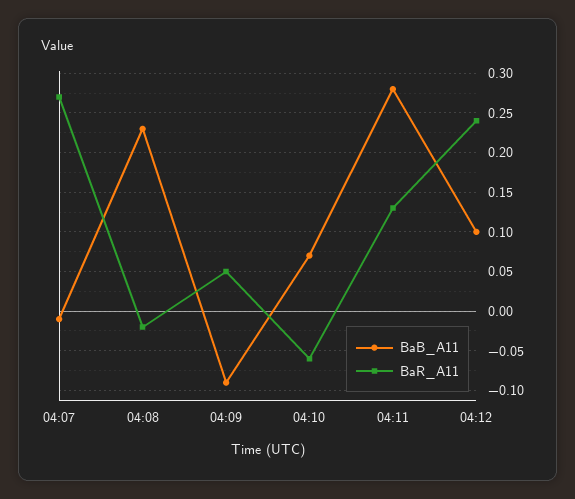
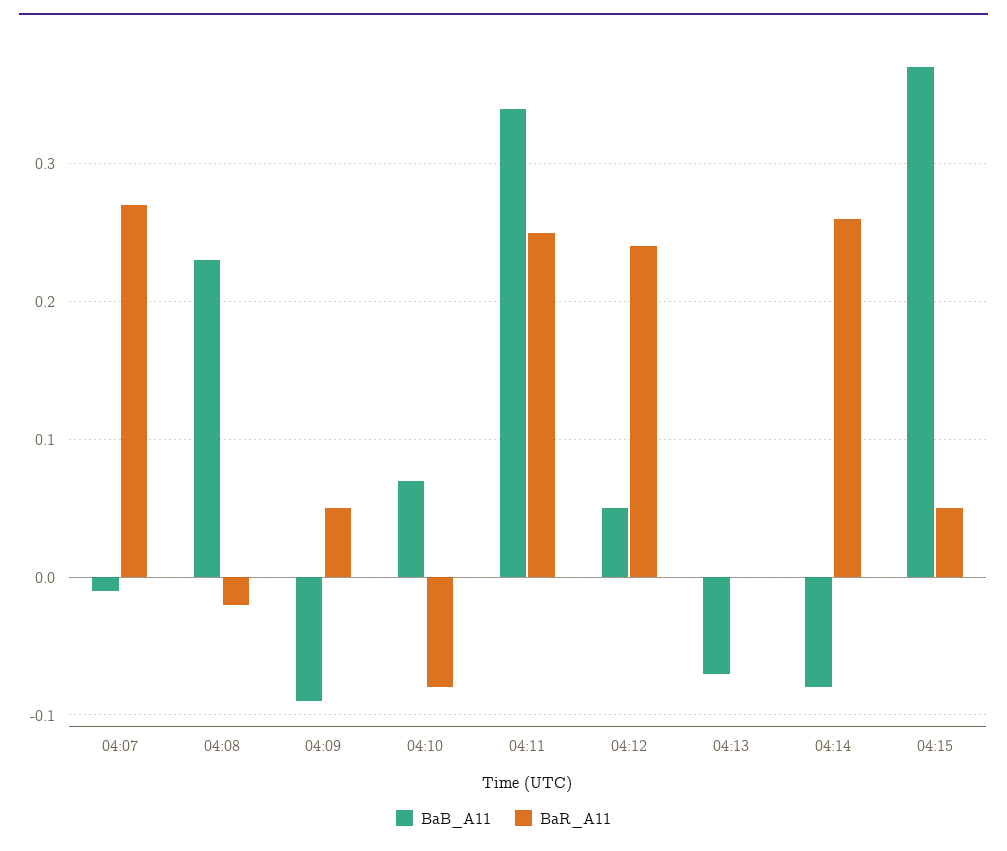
BaR_A11, 04:10: -0.06 -> -0.08
BaB_A11, 04:11: 0.28 -> 0.34
BaR_A11, 04:11: 0.13 -> 0.25
BaB_A11, 04:12: 0.1 -> 0.05
BaB_A11, 04:13: none -> -0.07
BaR_A11, 04:13: none -> 0
BaB_A11, 04:14: none -> -0.08
BaR_A11, 04:14: none -> 0.26
BaB_A11, 04:15: none -> 0.37
BaR_A11, 04:15: none -> 0.05

